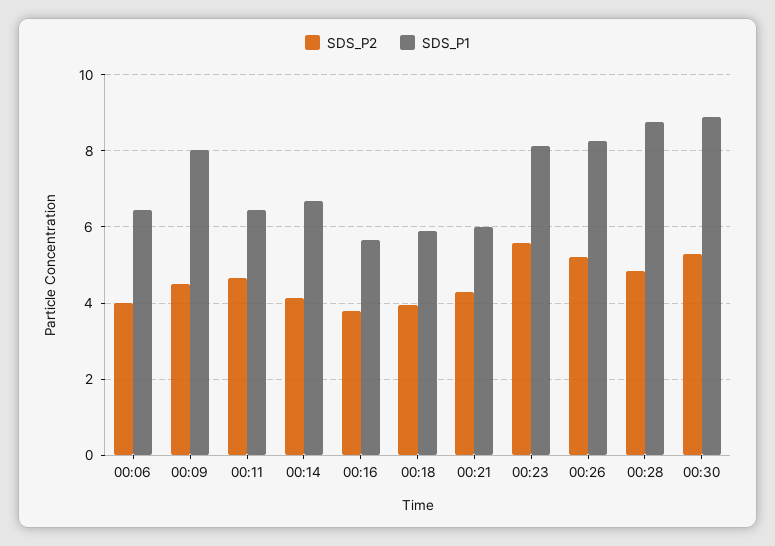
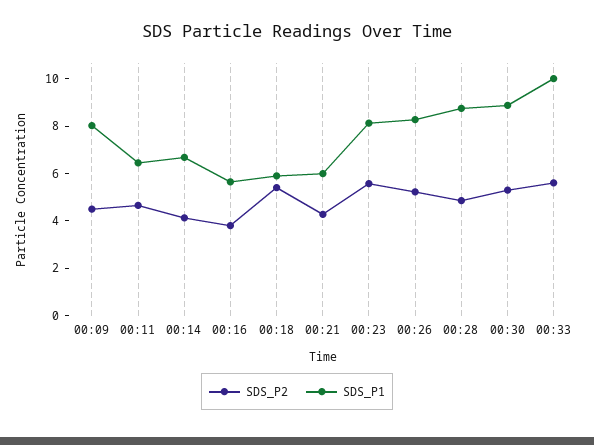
SDS_P2, 00:06: 4 -> none
SDS_P1, 00:06: 6.4 -> none
SDS_P2, 00:18: 4 -> 5.5
SDS_P2, 00:33: none -> 5.5
SDS_P1, 00:33: none -> 10

